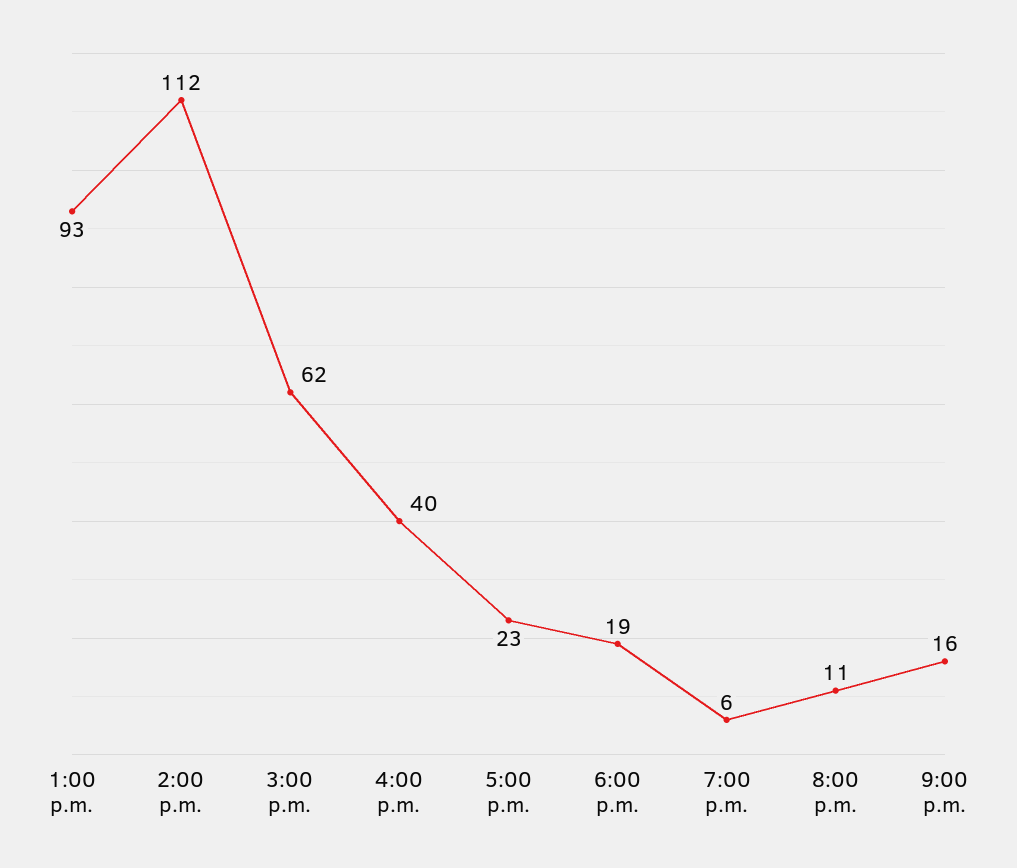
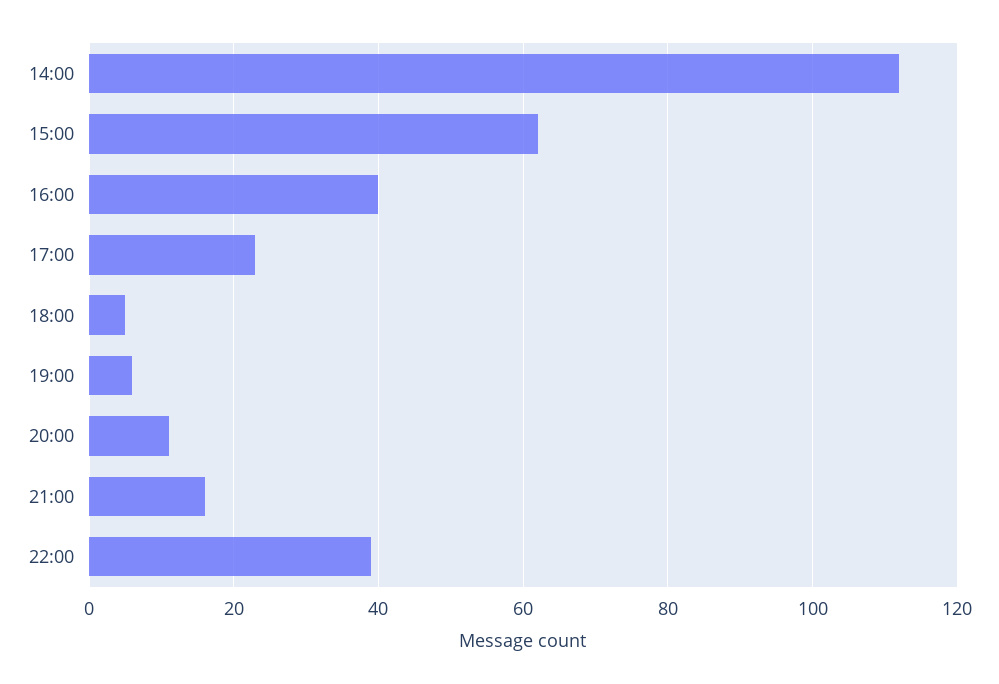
1:00 p.m.: 93 -> none
6:00 p.m.: 19 -> 5
22:00: none -> 40

